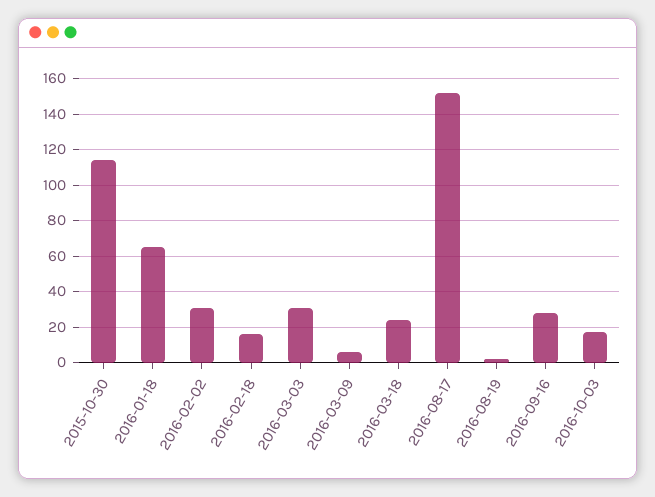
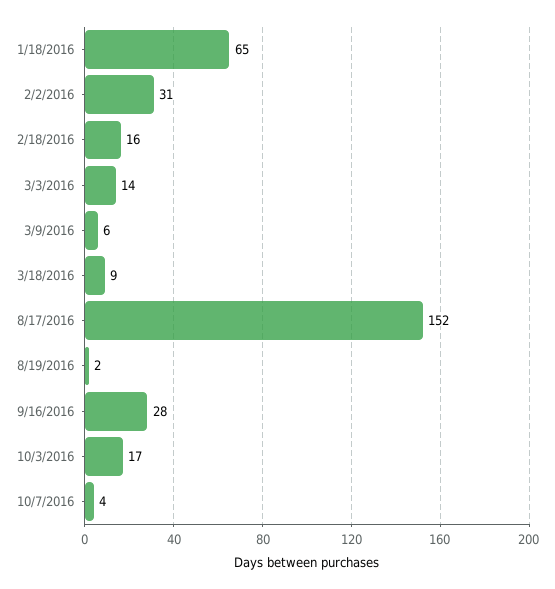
2015-10-30: 115 -> none
2016-03-03: 30 -> 14
2016-03-18: 25 -> 9
10/7/2016: none -> 4

